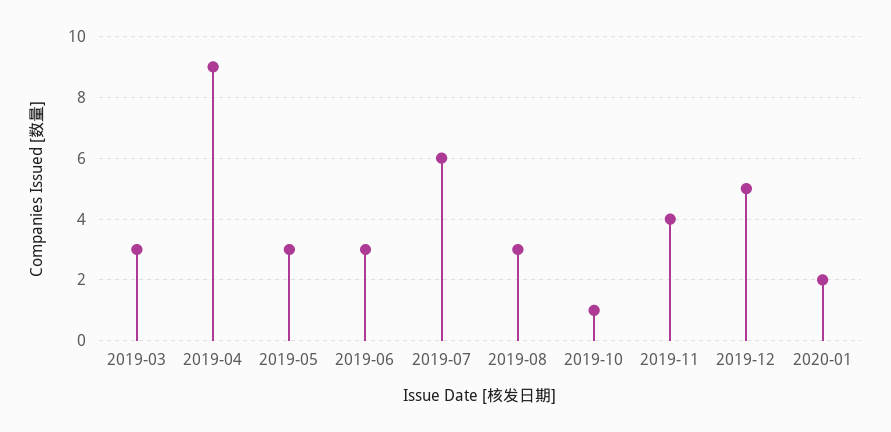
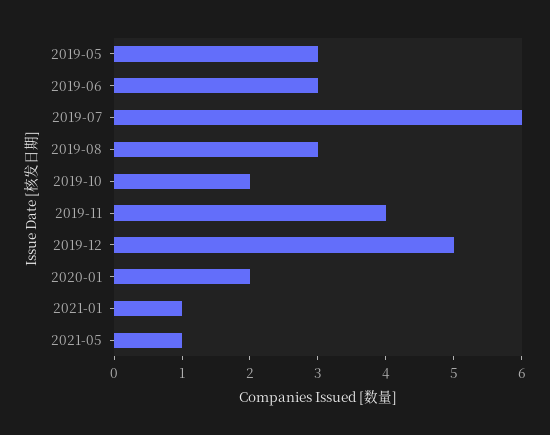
2019-03: 3 -> none
2019-04: 9 -> none
2019-10: 1 -> 2
2021-01: none -> 1
2021-05: none -> 1

